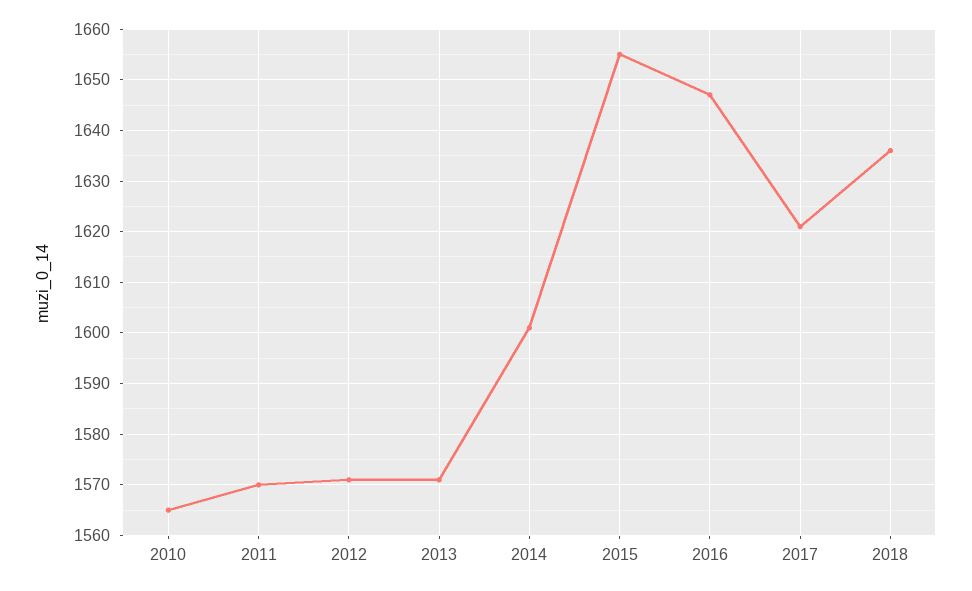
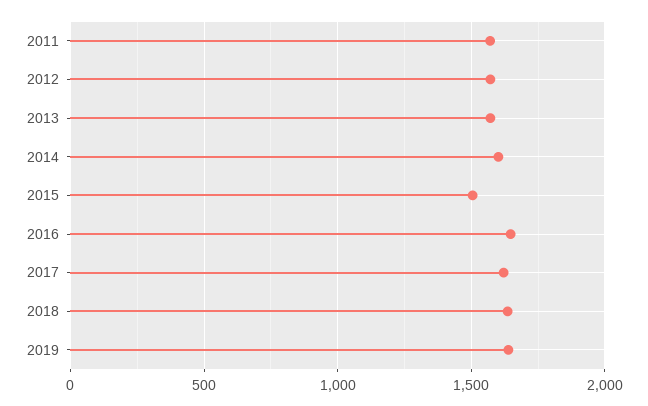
2010: 1565 -> none
2015: 1655 -> 1500
2019: none -> 1650

